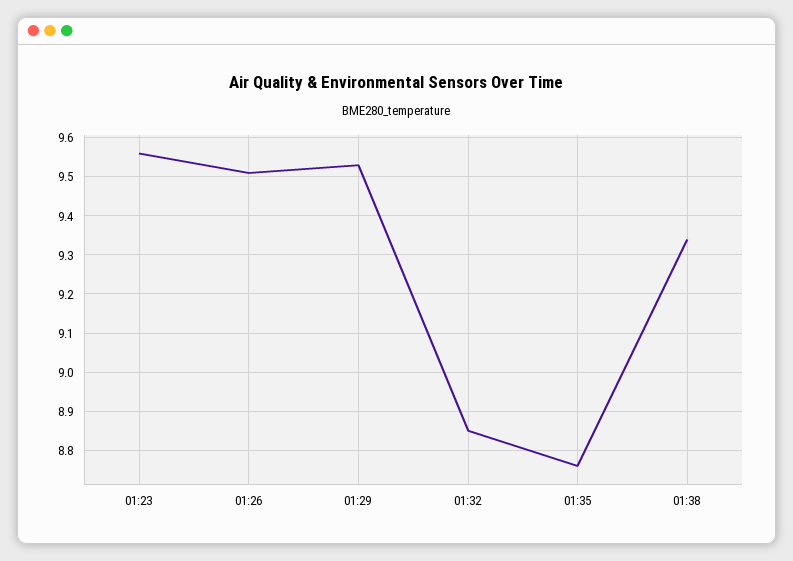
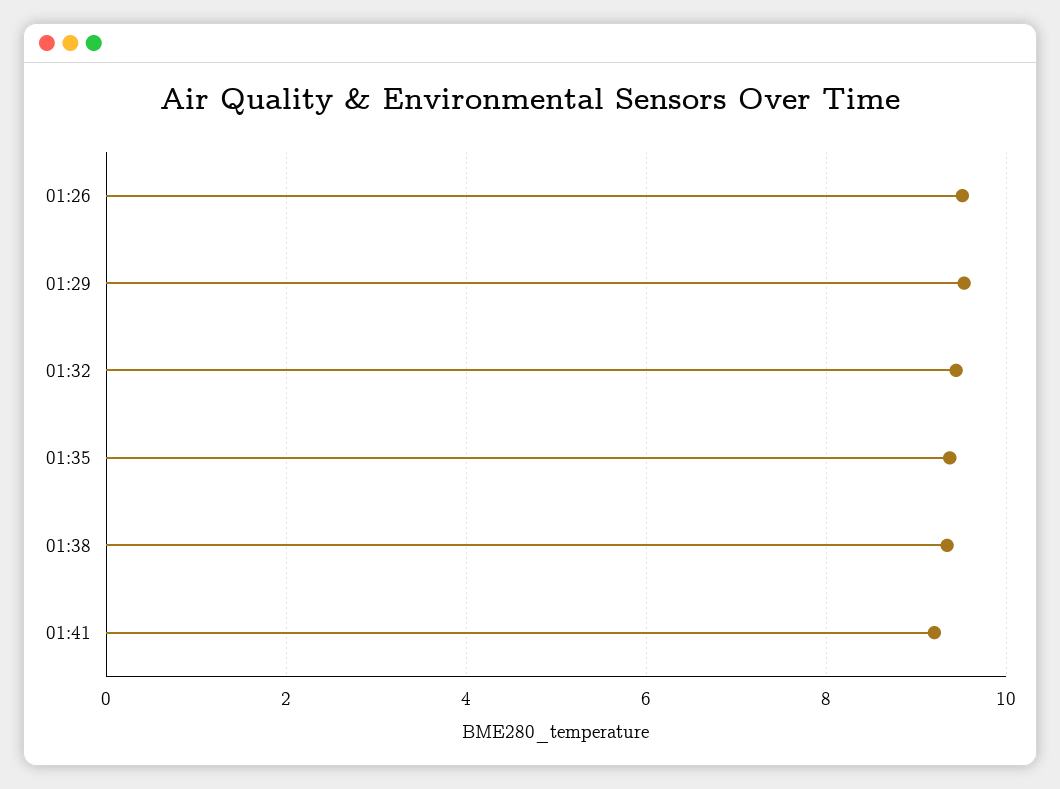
01:23: 9.55 -> none
01:32: 8.85 -> 9.4
01:35: 8.75 -> 9.4
01:41: none -> 9.2

